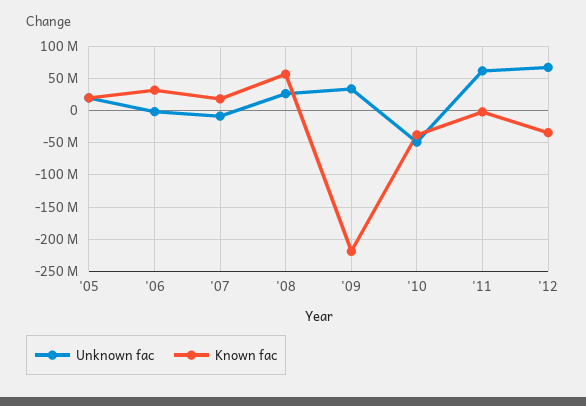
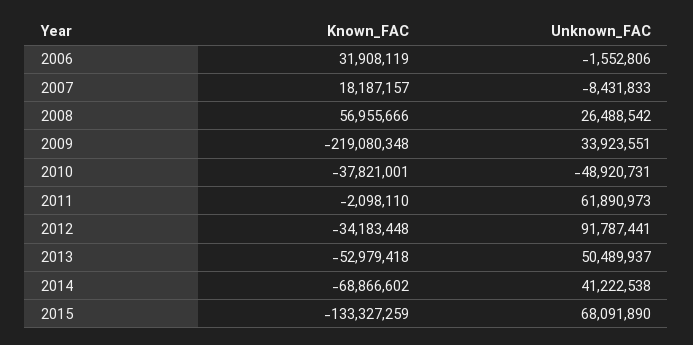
Unknown fac, '05: 20000000 -> none
Known fac, '05: 20000000 -> none
Unknown fac, '12: 70000000 -> 91787441
Known fac, 2013: none -> -52979418
Unknown fac, 2013: none -> 50489937
Known fac, 2014: none -> -68866602
Unknown fac, 2014: none -> 41222538
Known fac, 2015: none -> -133327259
Unknown fac, 2015: none -> 68091890

